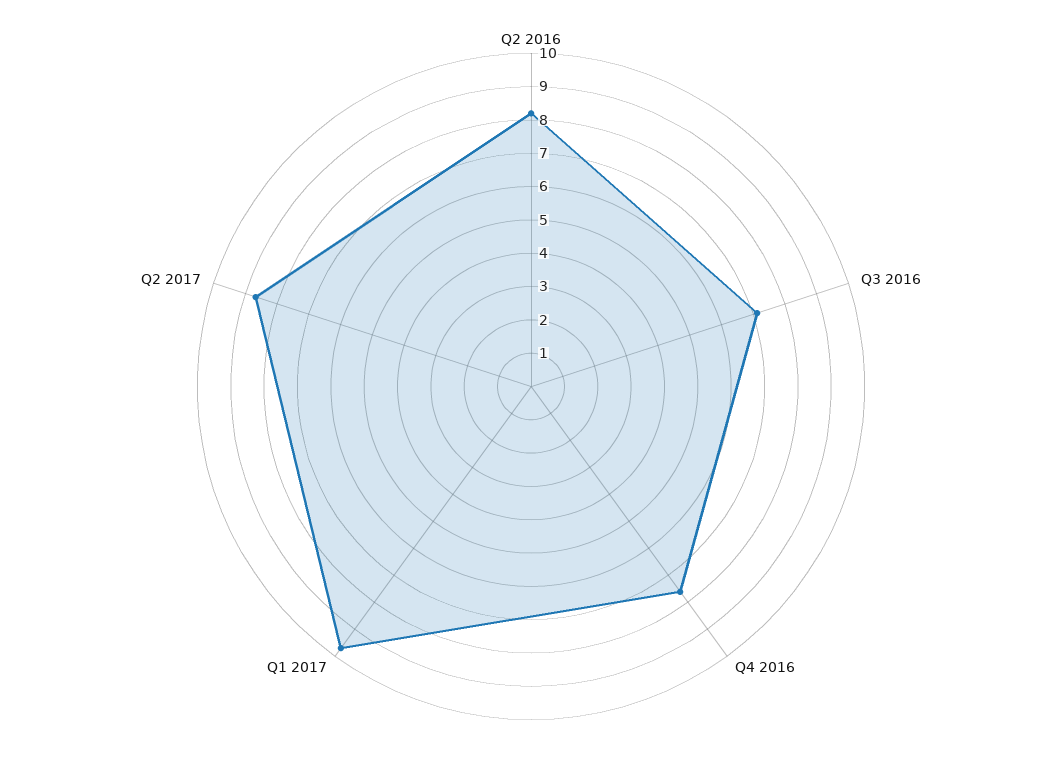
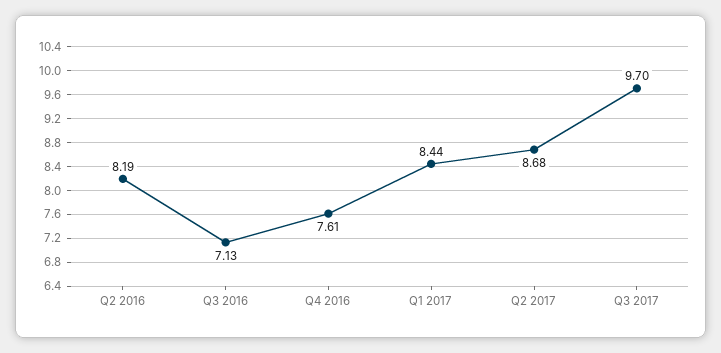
Q1 2017: 9.75 -> 8.44
Q3 2017: none -> 9.7

